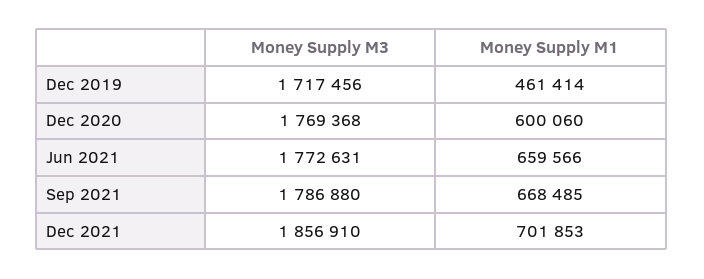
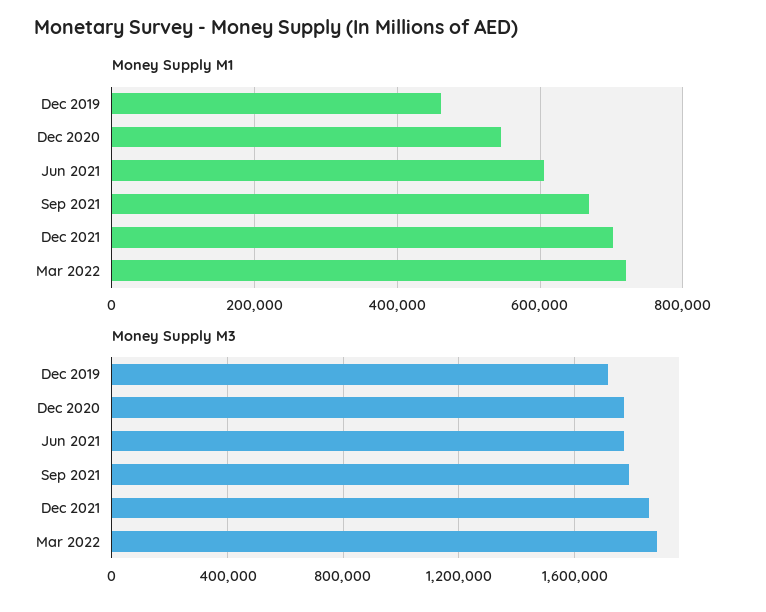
Money Supply M1, Dec 2020: 600060 -> 540000
Money Supply M1, Jun 2021: 659566 -> 600000
Money Supply M1, Mar 2022: none -> 720000
Money Supply M3, Mar 2022: none -> 1900000

